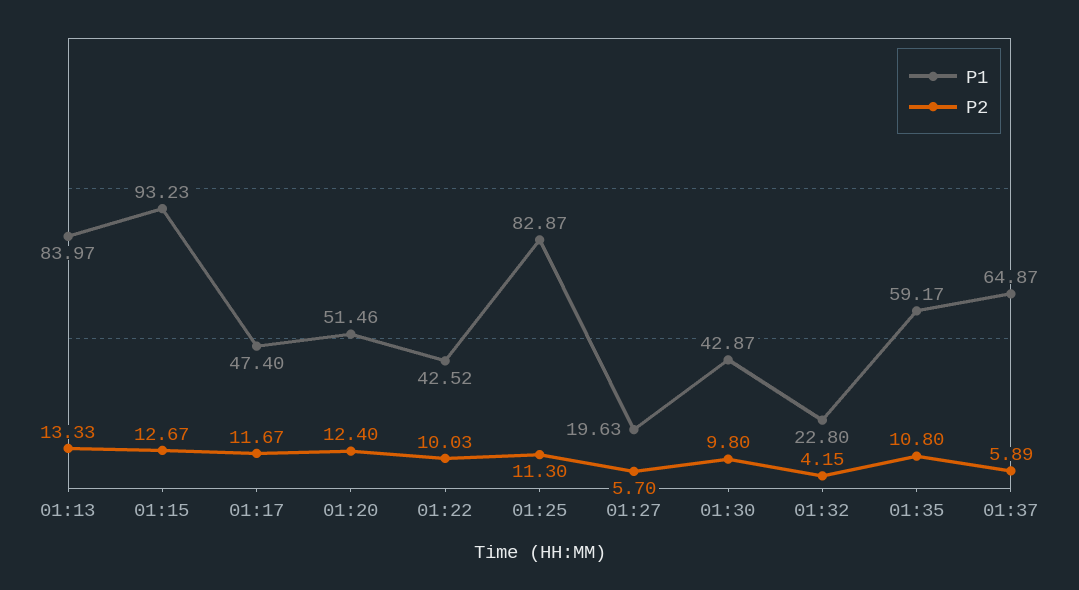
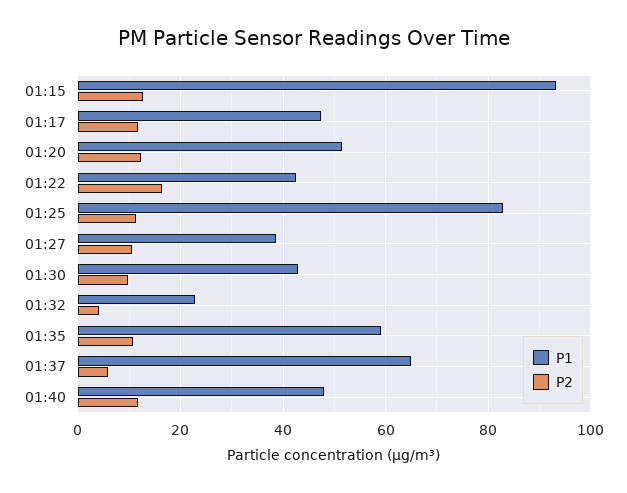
P1, 01:13: 83.97 -> none
P2, 01:13: 13.33 -> none
P2, 01:22: 10.03 -> 16
P1, 01:27: 19.63 -> 38
P2, 01:27: 5.7 -> 10
P1, 01:40: none -> 48
P2, 01:40: none -> 12

